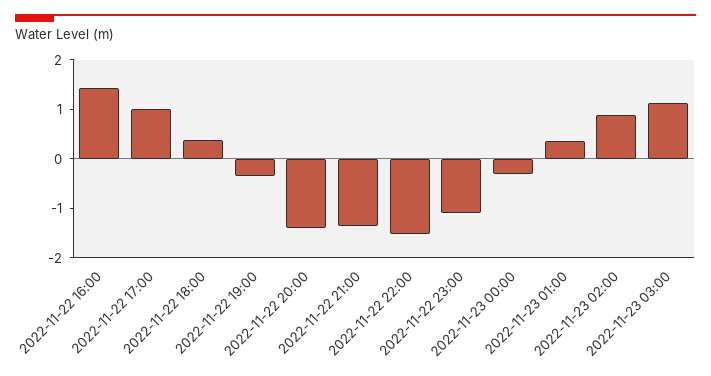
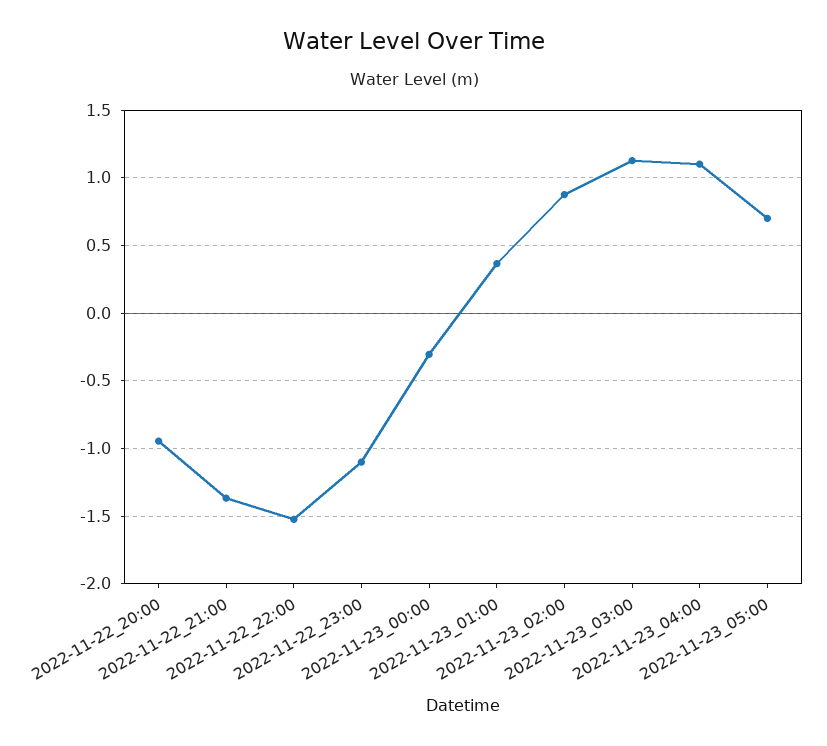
2022-11-22 16:00: 1.4 -> none
2022-11-22 17:00: 1 -> none
2022-11-22 18:00: 0.4 -> none
2022-11-22 19:00: -0.4 -> none
2022-11-22 20:00: -1.4 -> -0.95
2022-11-23_04:00: none -> 1.1
2022-11-23_05:00: none -> 0.7

